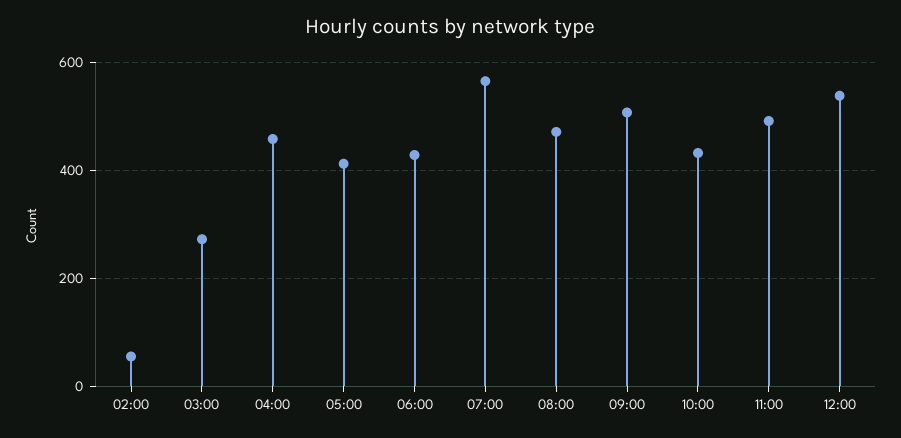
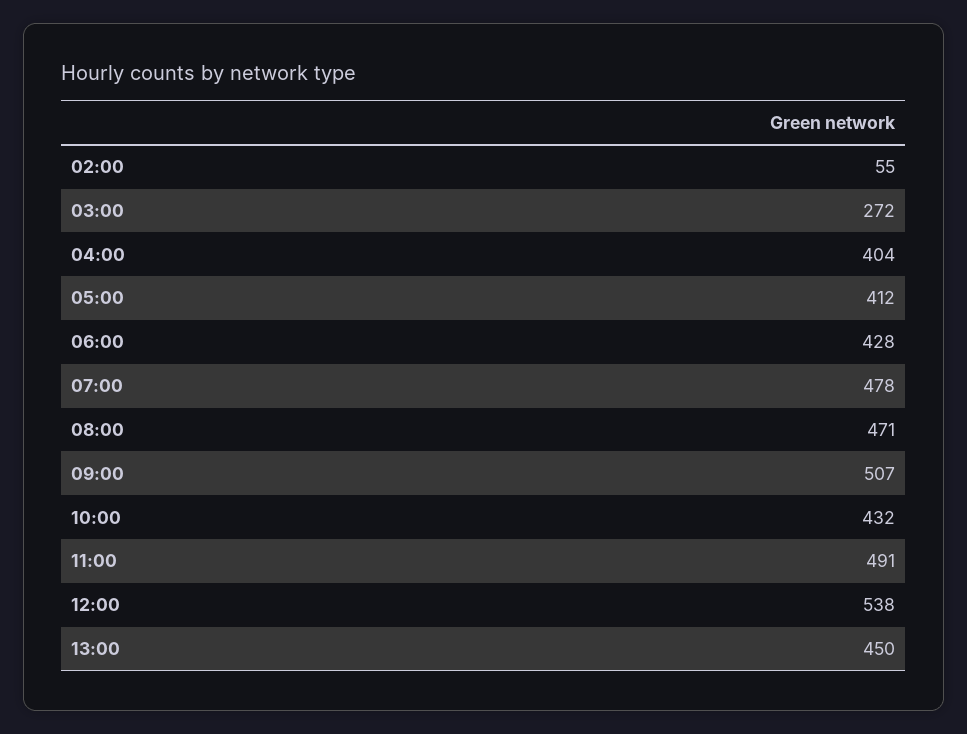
04:00: 460 -> 404
07:00: 560 -> 478
13:00: none -> 450

